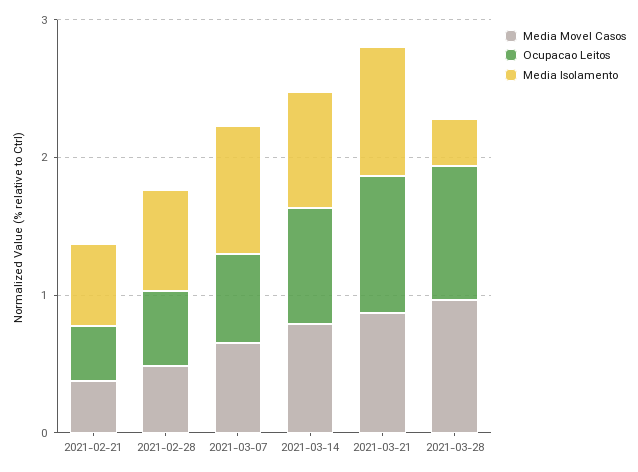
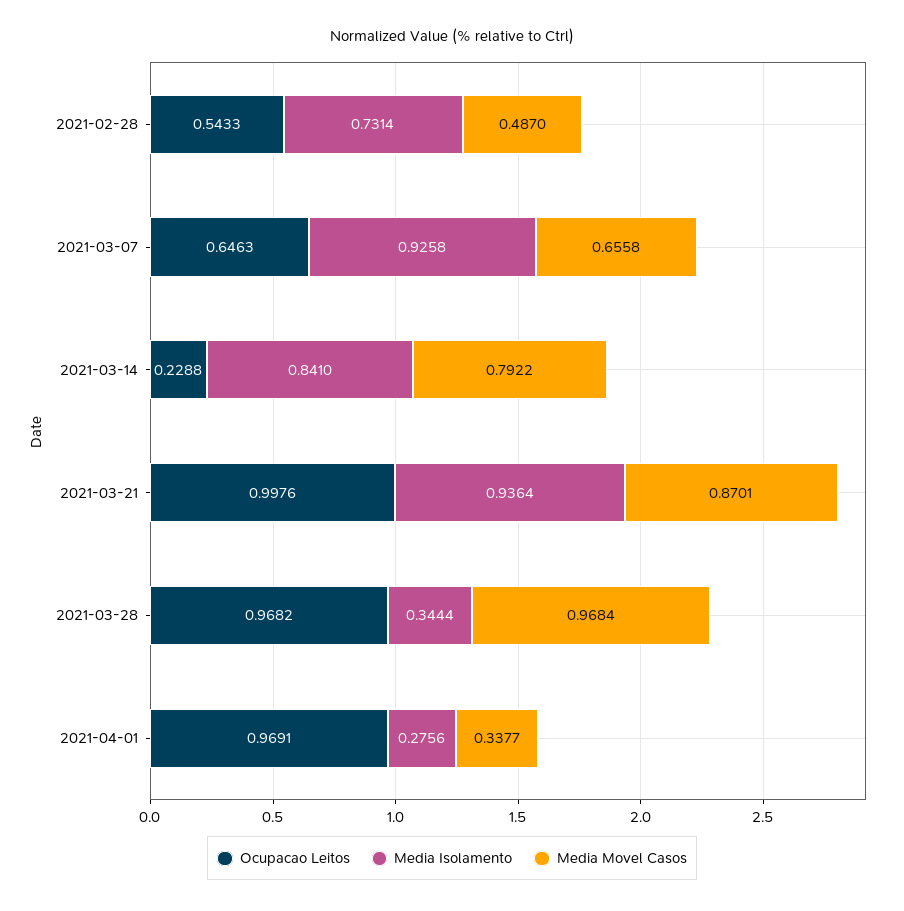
Media Movel Casos, 2021-02-21: 0.4 -> none
Ocupacao Leitos, 2021-02-21: 0.4 -> none
Media Isolamento, 2021-02-21: 0.6 -> none
Ocupacao Leitos, 2021-03-14: 0.8 -> 0.2288
Ocupacao Leitos, 2021-04-01: none -> 0.9691
Media Isolamento, 2021-04-01: none -> 0.2756
Media Movel Casos, 2021-04-01: none -> 0.3377

